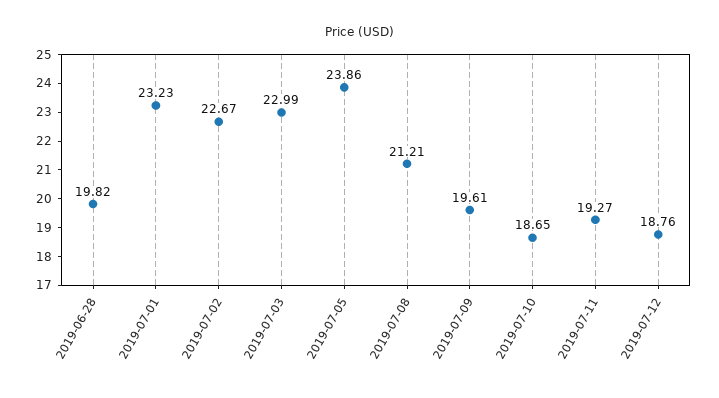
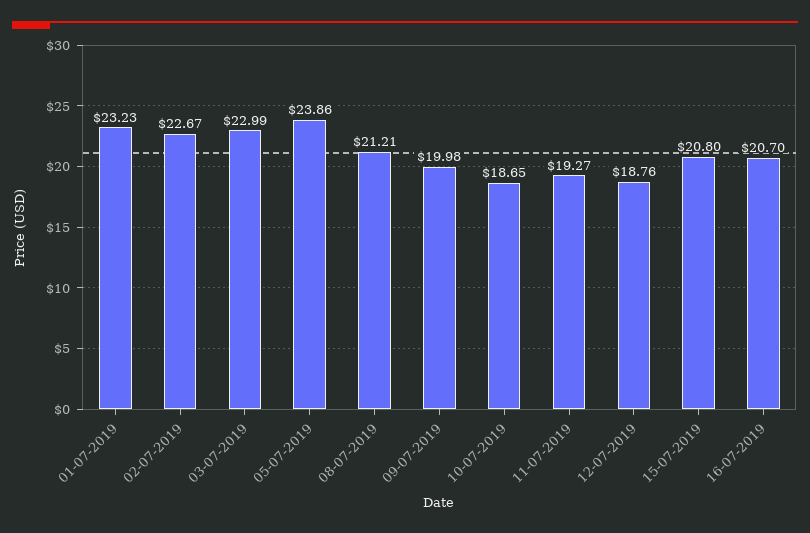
2019-06-28: 19.82 -> none
2019-07-09: 19.61 -> 19.98
15-07-2019: none -> 20.8
16-07-2019: none -> 20.7

